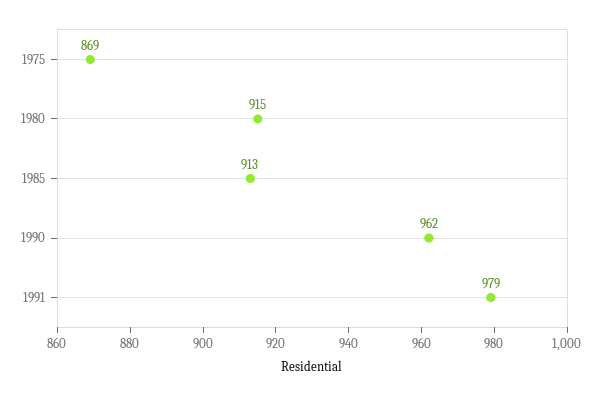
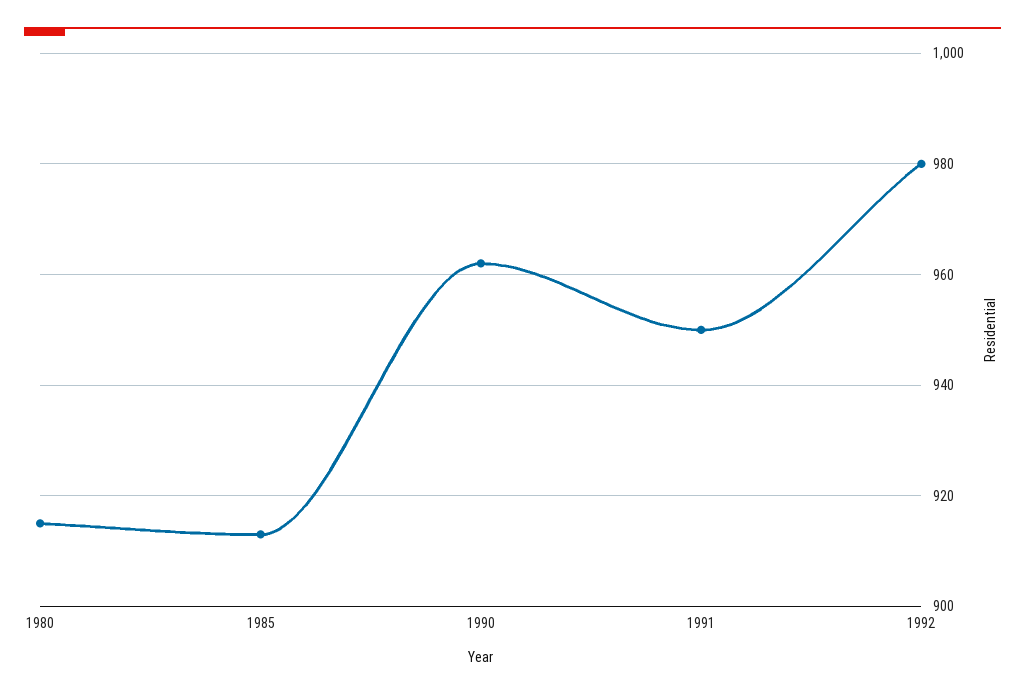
1975: 869 -> none
1991: 979 -> 950
1992: none -> 980

